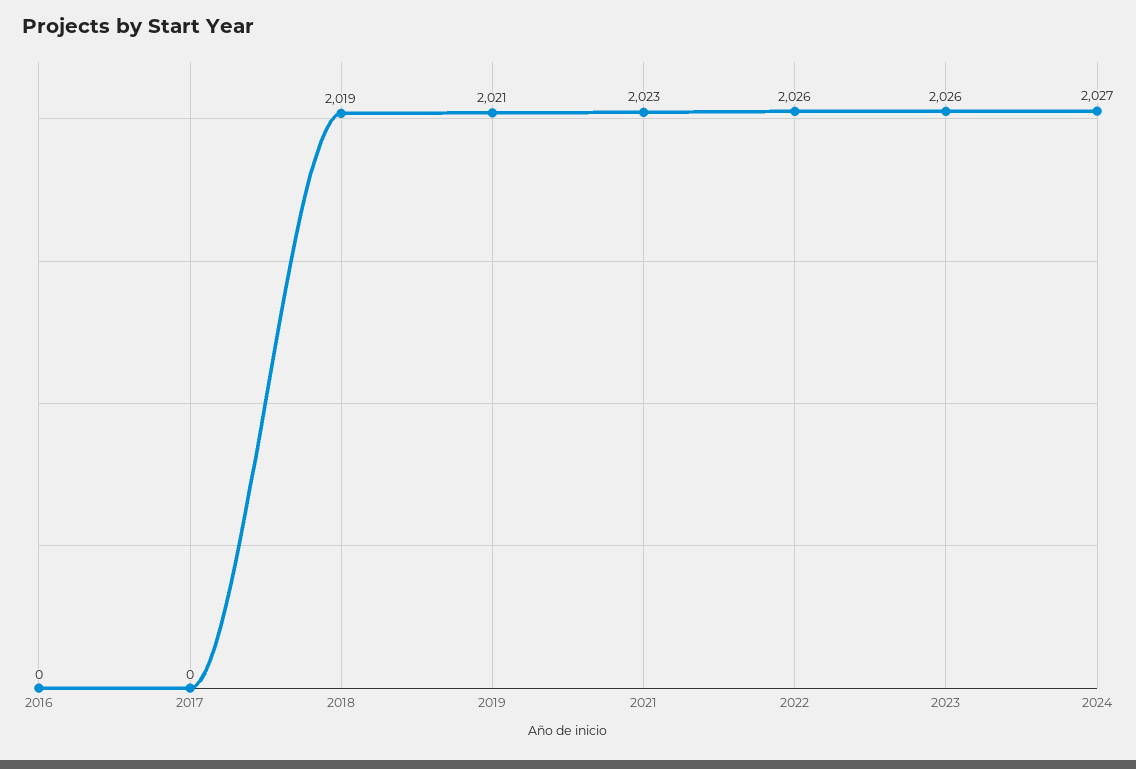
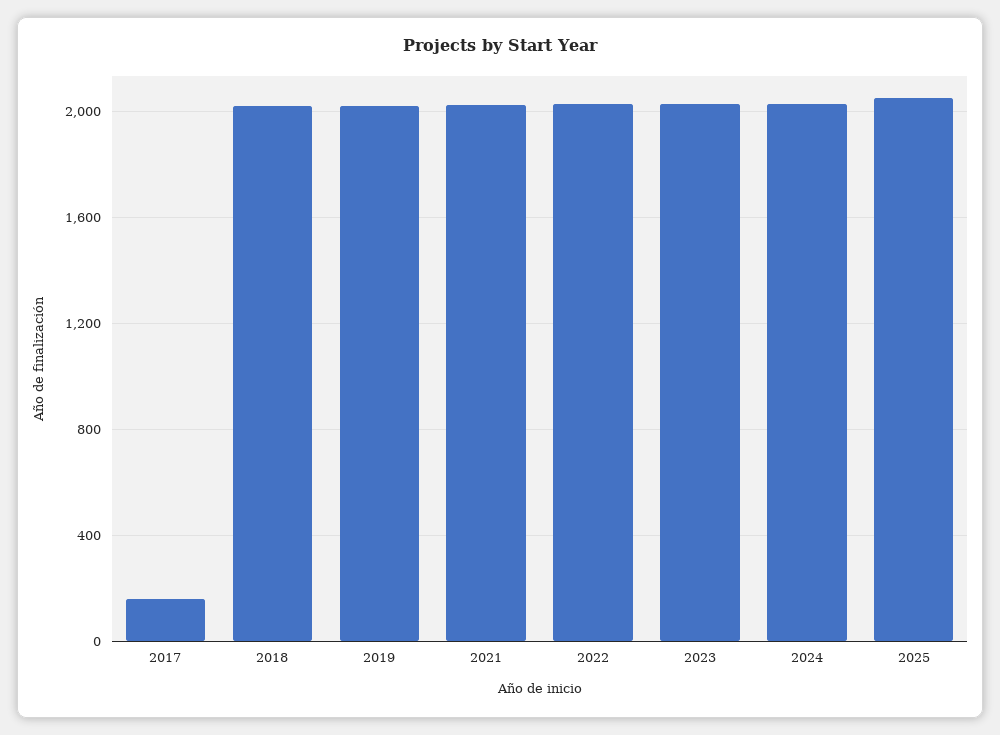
2016: 0 -> none
2017: 0 -> 150
2025: none -> 2050

